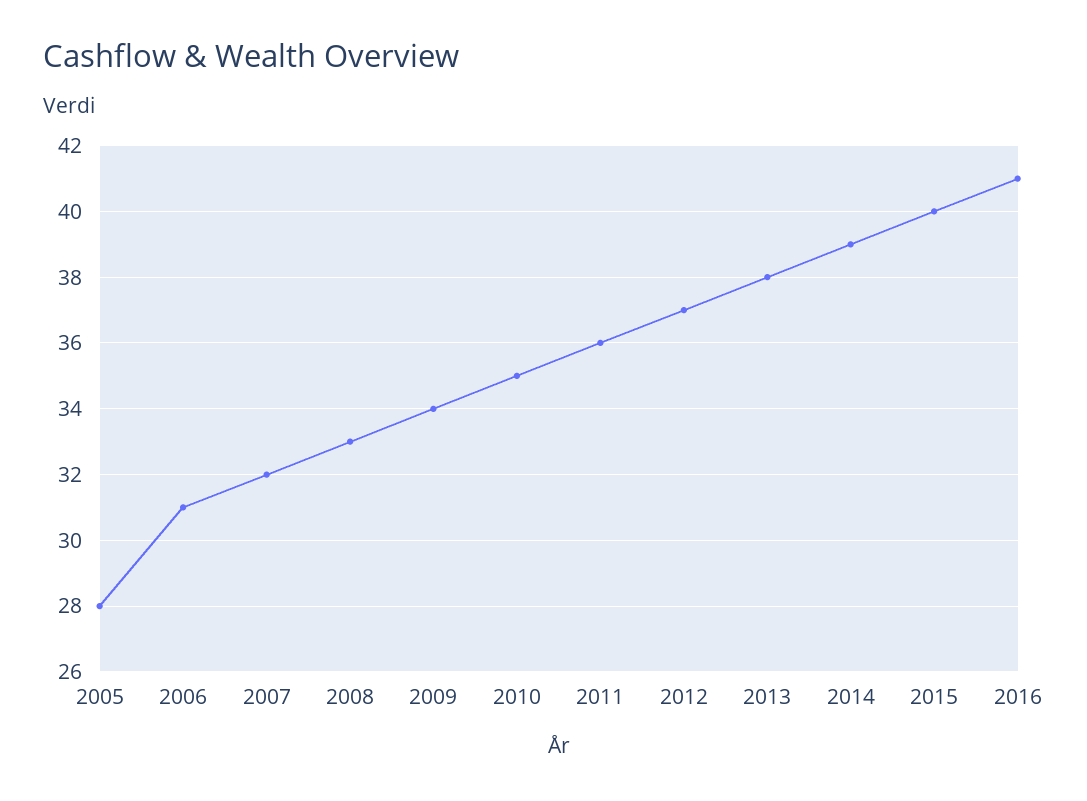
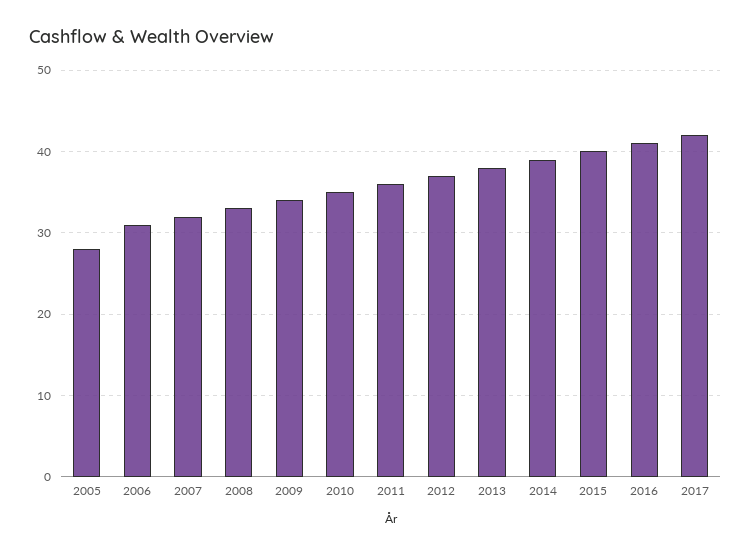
2017: none -> 42

